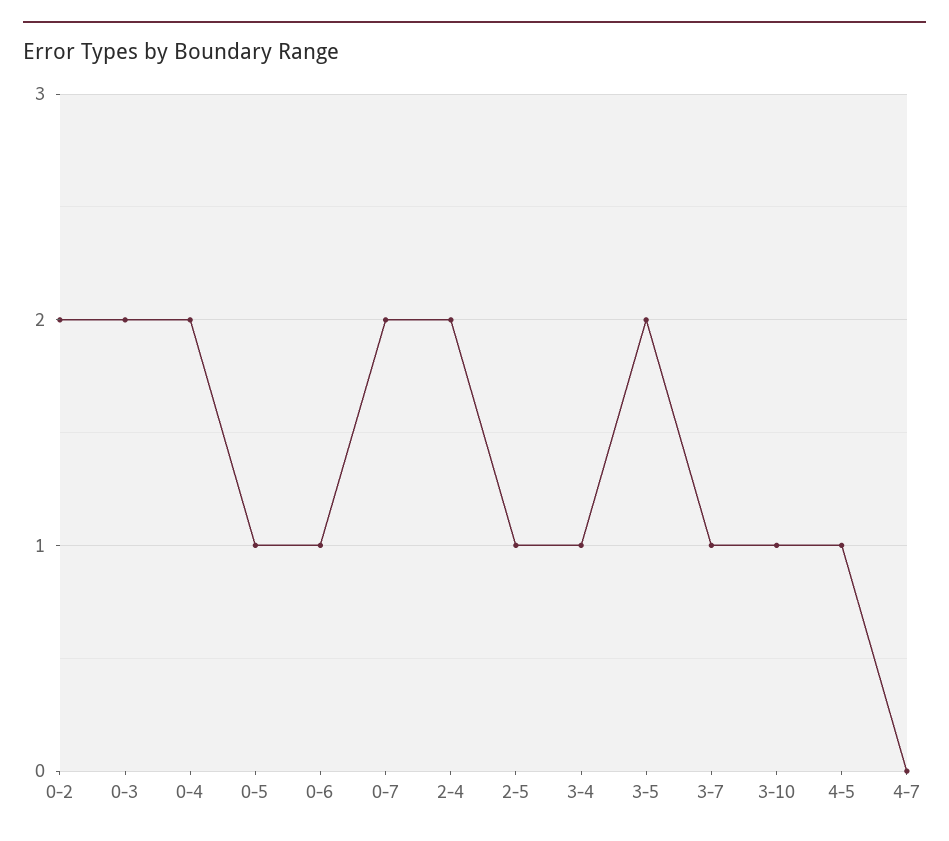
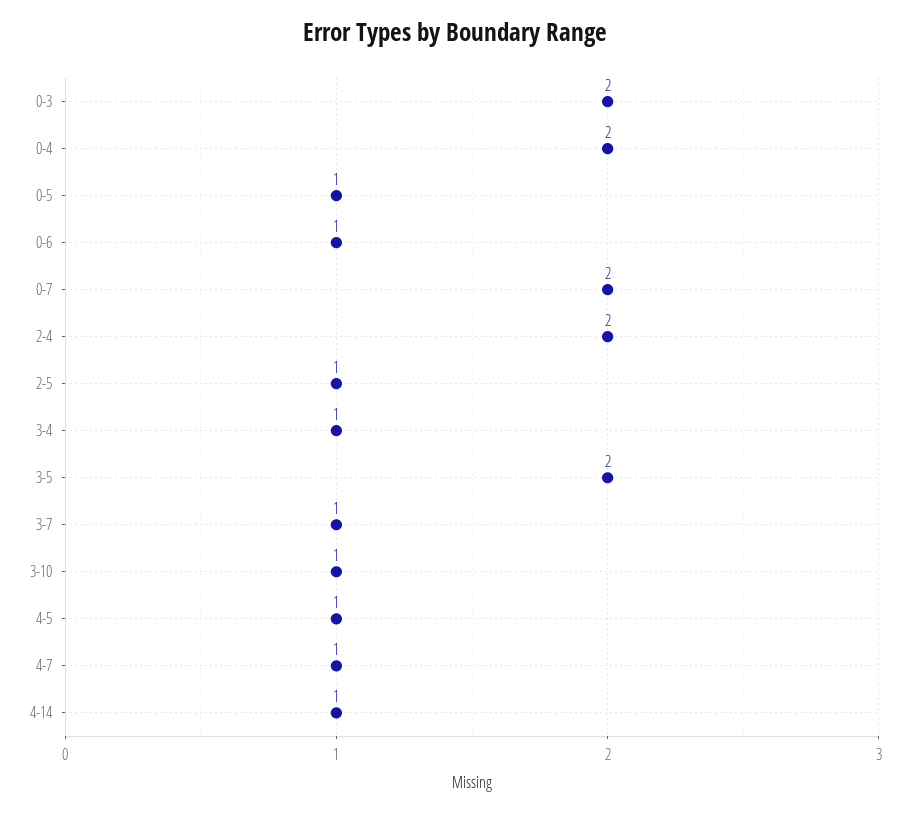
0-2: 2 -> none
4-7: 0 -> 1
4-14: none -> 1

